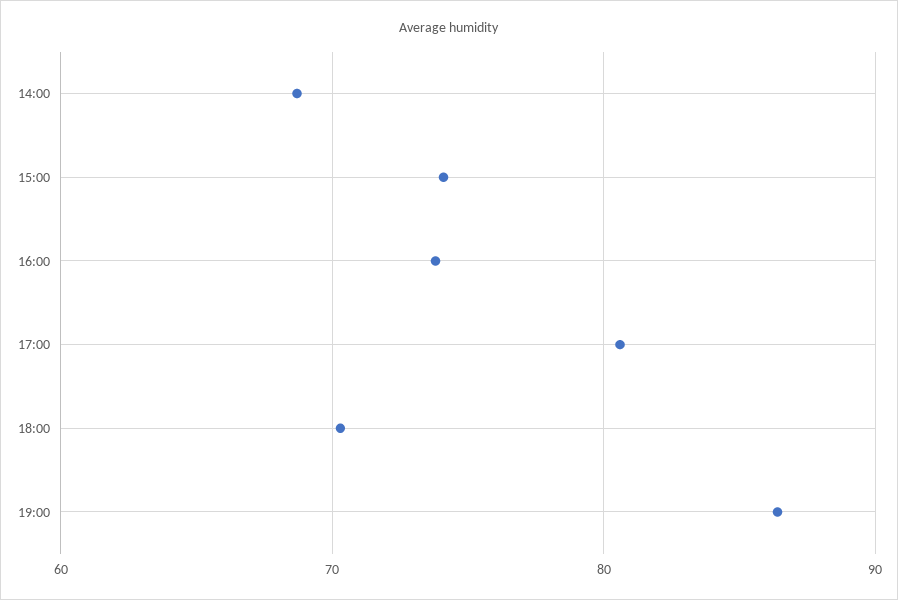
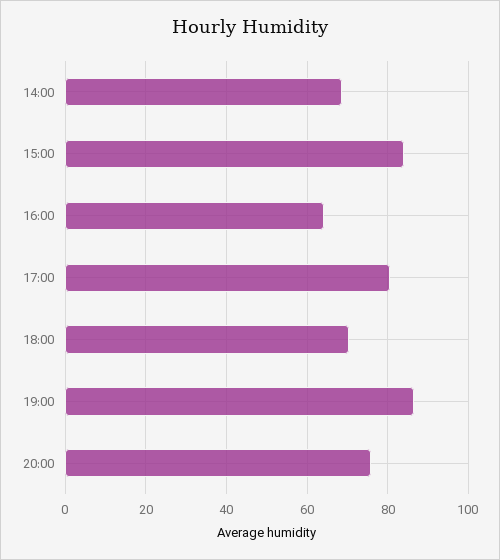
15:00: 74 -> 84
16:00: 74 -> 64
20:00: none -> 76

